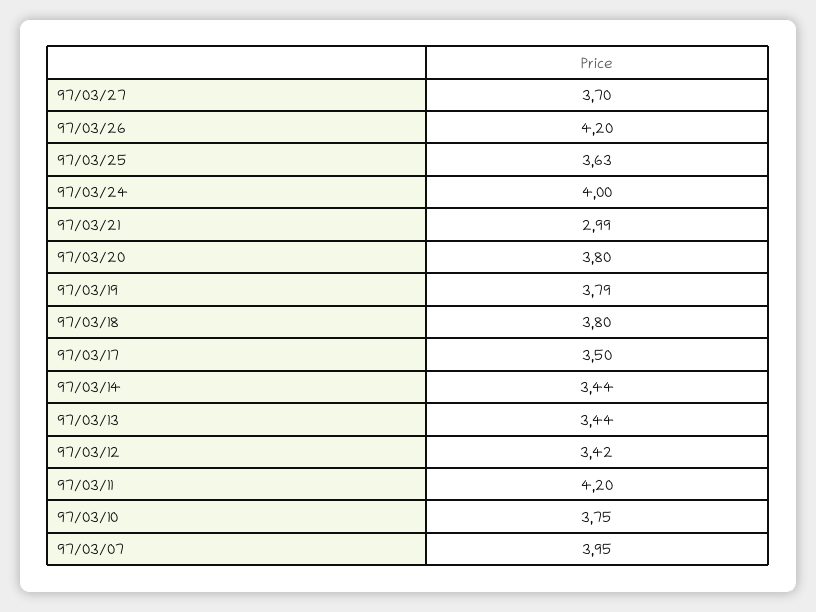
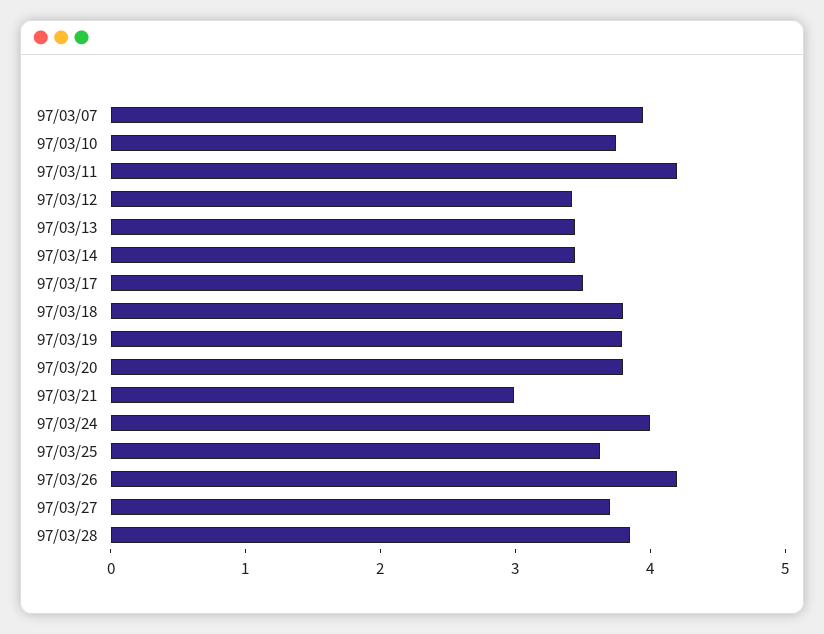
97/03/28: none -> 3.8

